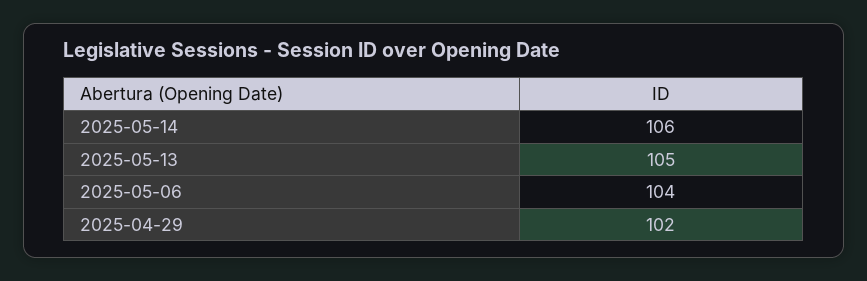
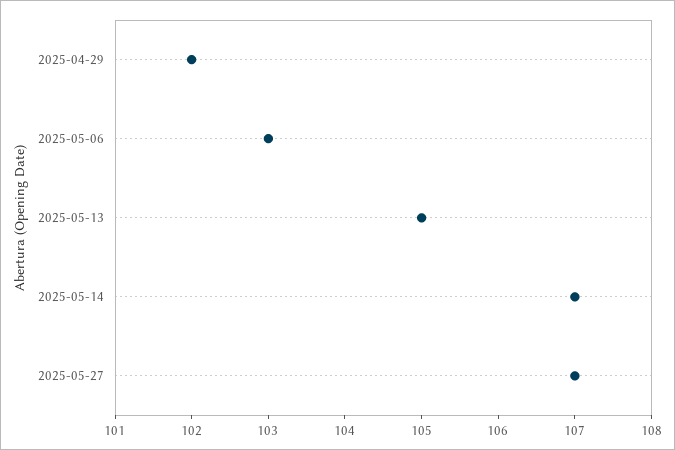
2025-05-14: 106 -> 107
2025-05-06: 104 -> 103
2025-05-27: none -> 107

